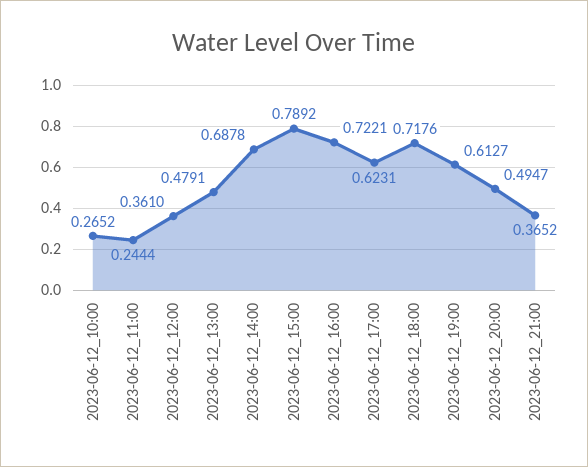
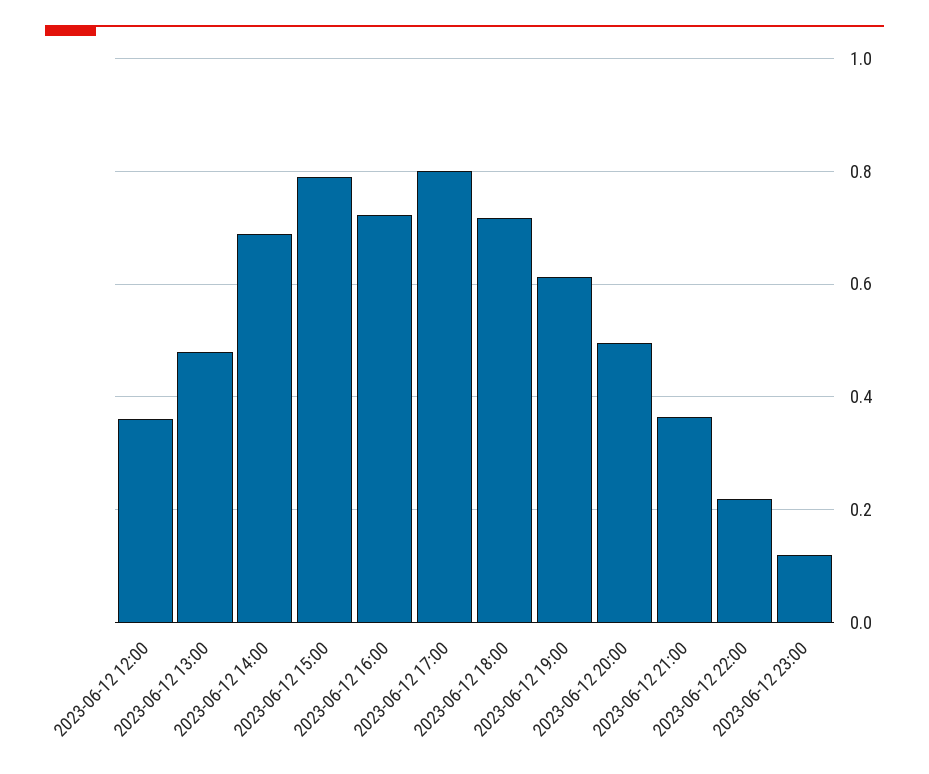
2023-06-12_10:00: 0.2652 -> none
2023-06-12_11:00: 0.2444 -> none
2023-06-12_17:00: 0.6231 -> 0.8
2023-06-12 22:00: none -> 0.22
2023-06-12 23:00: none -> 0.12

